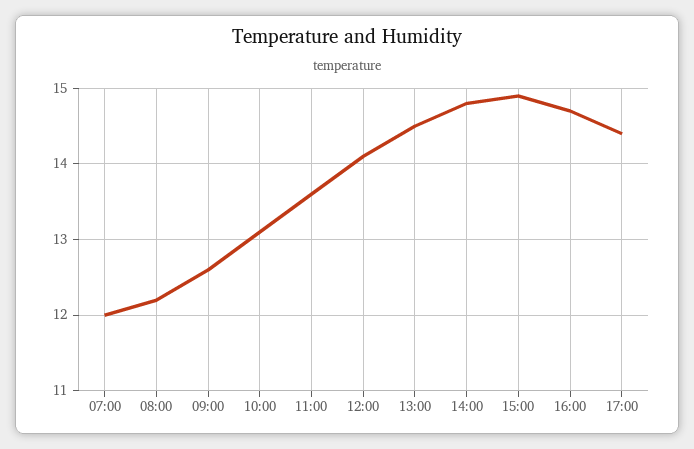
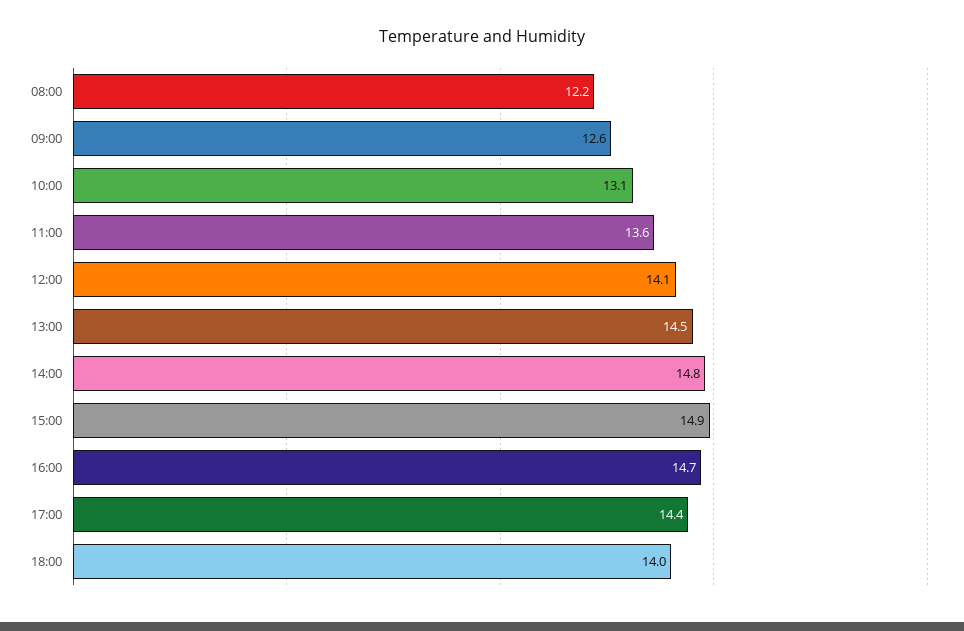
07:00: 12 -> none
18:00: none -> 14

